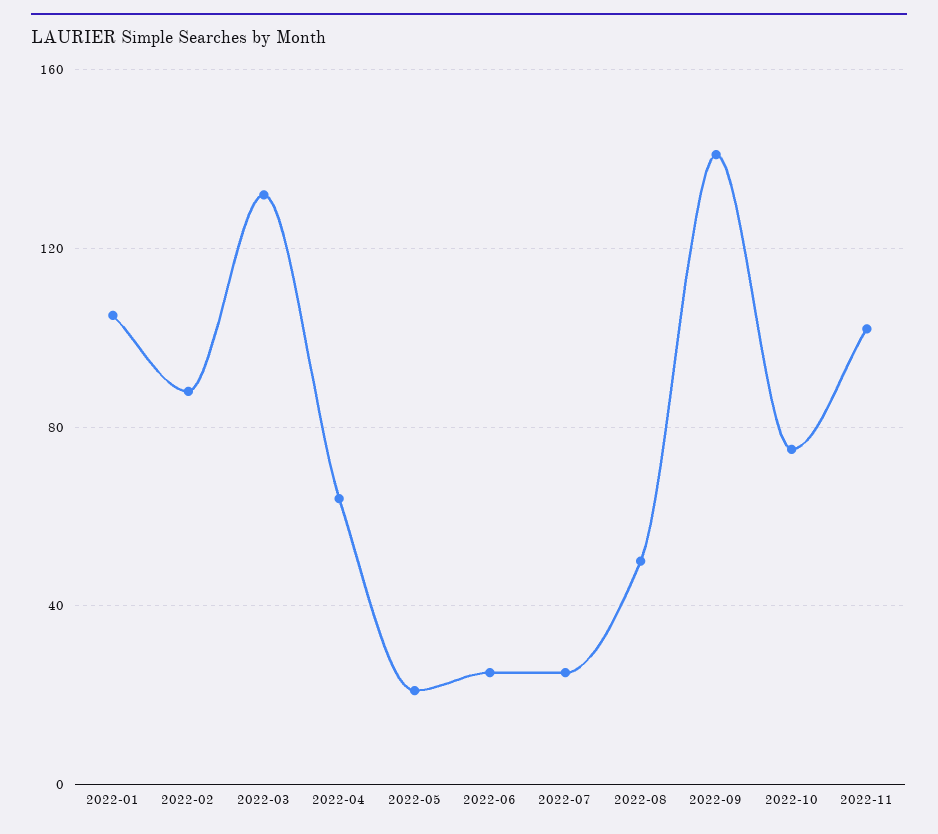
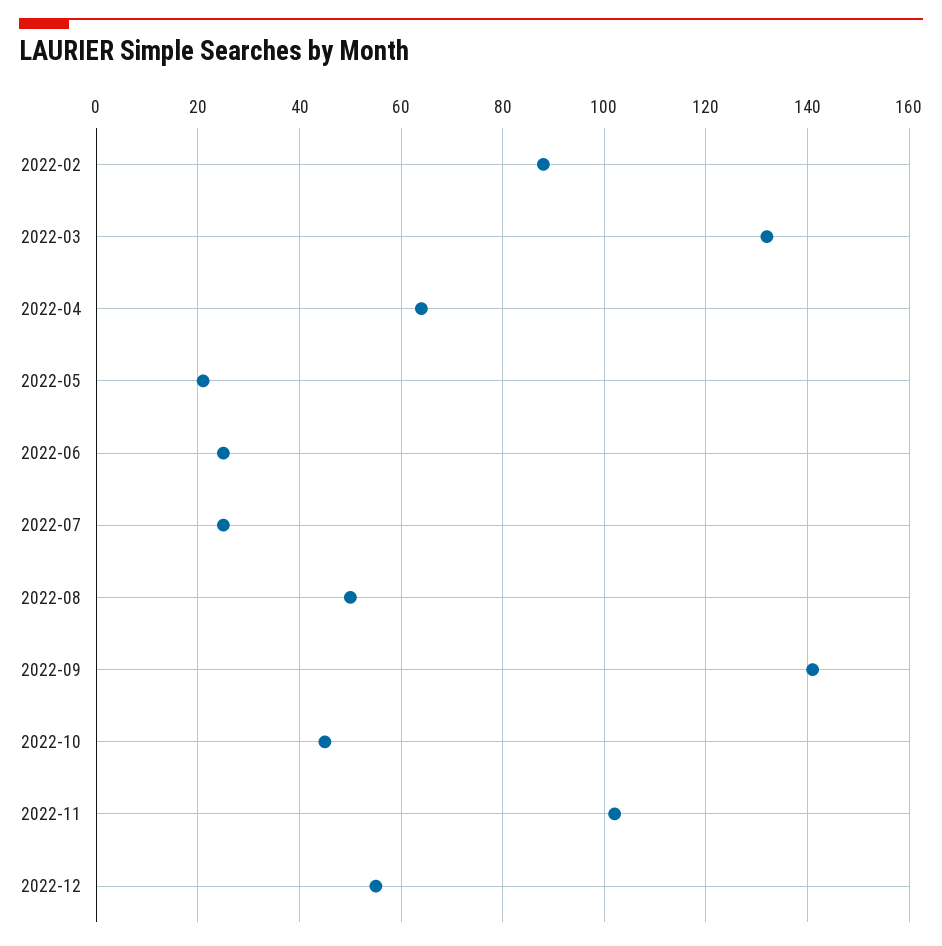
2022-01: 105 -> none
2022-10: 75 -> 45
2022-12: none -> 55

